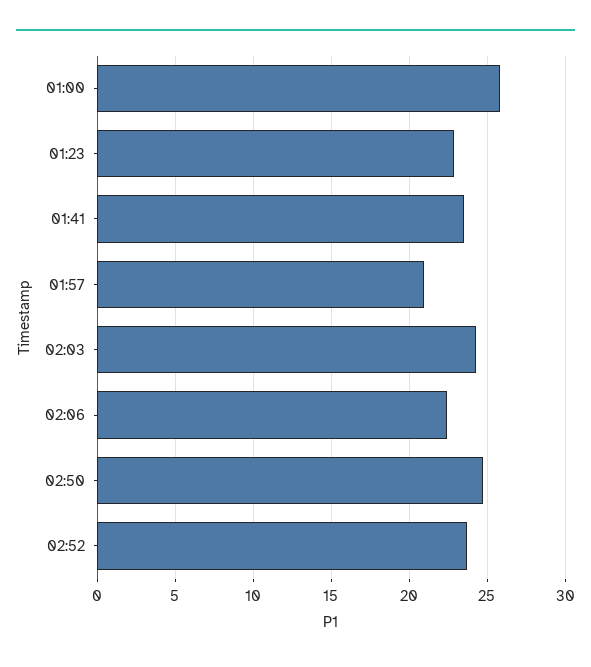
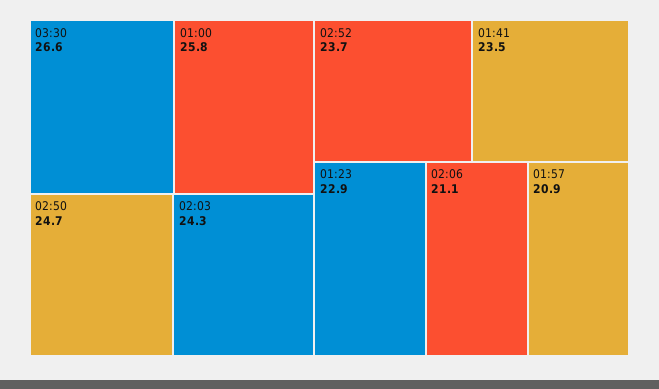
02:06: 22.5 -> 21.1
03:30: none -> 26.6

